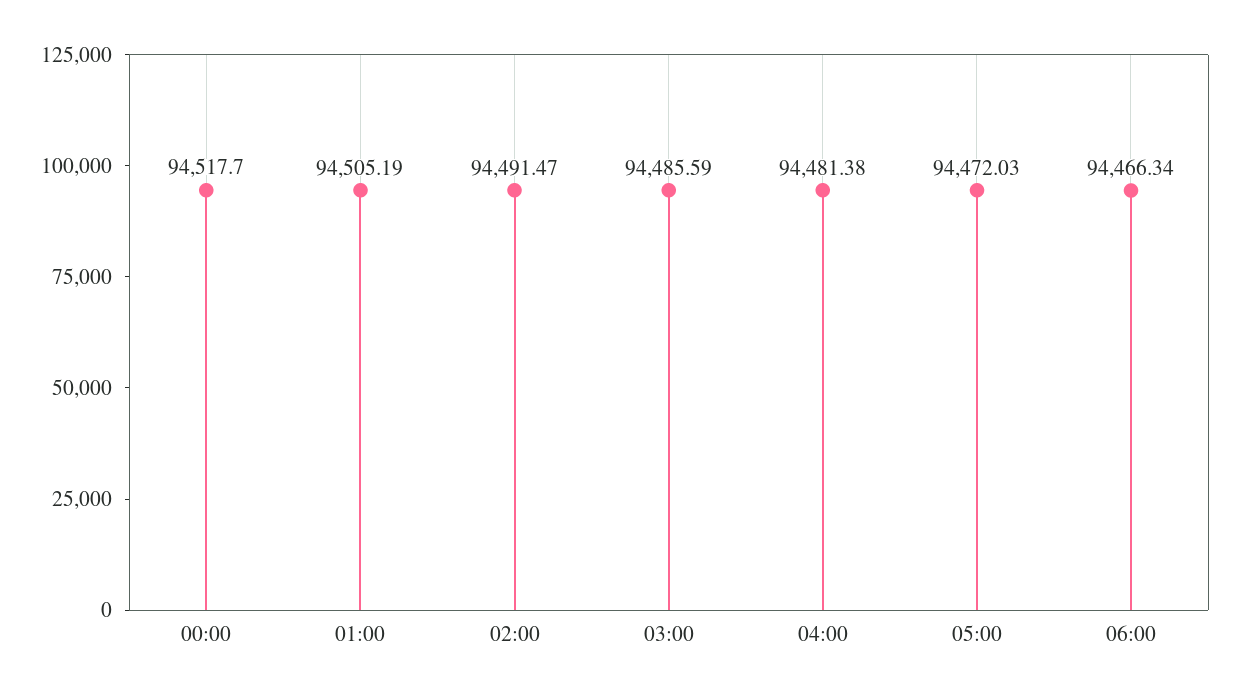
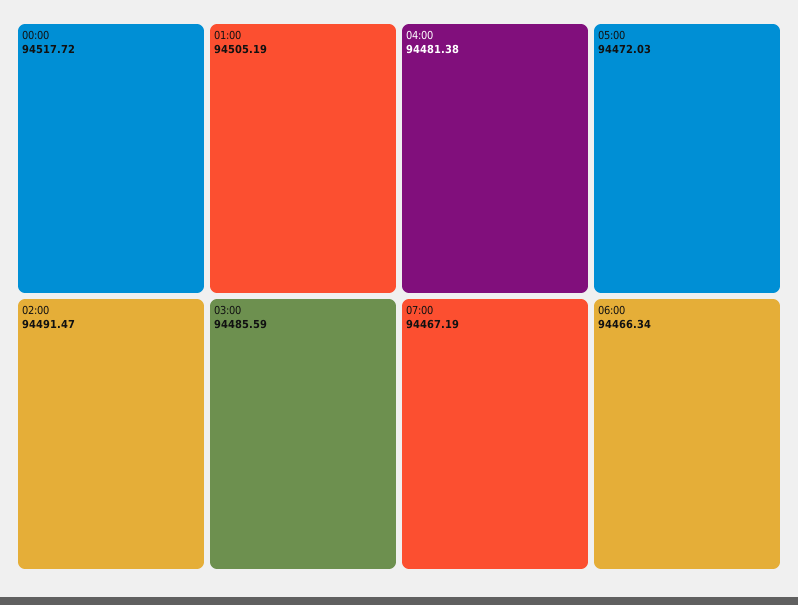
00:00: 94517.7 -> 94517.72
07:00: none -> 94467.19

